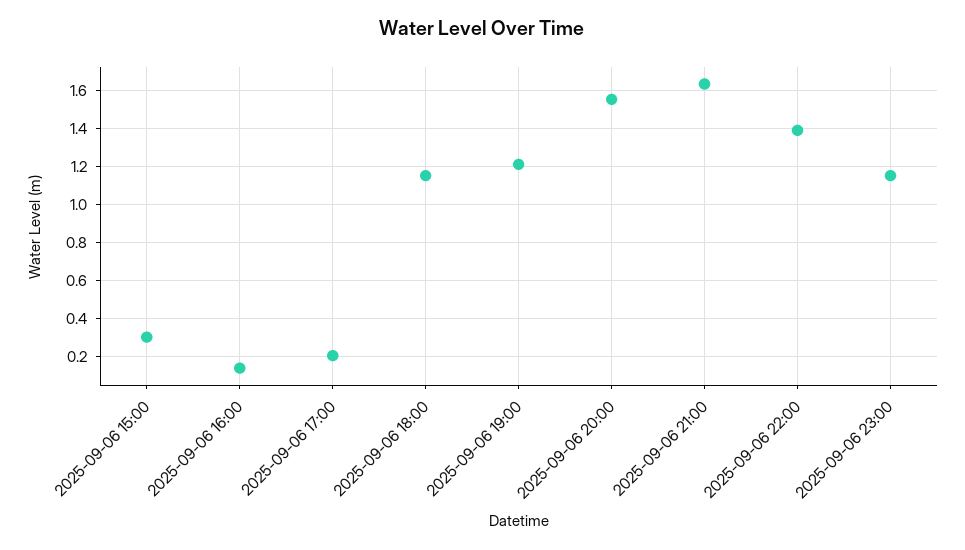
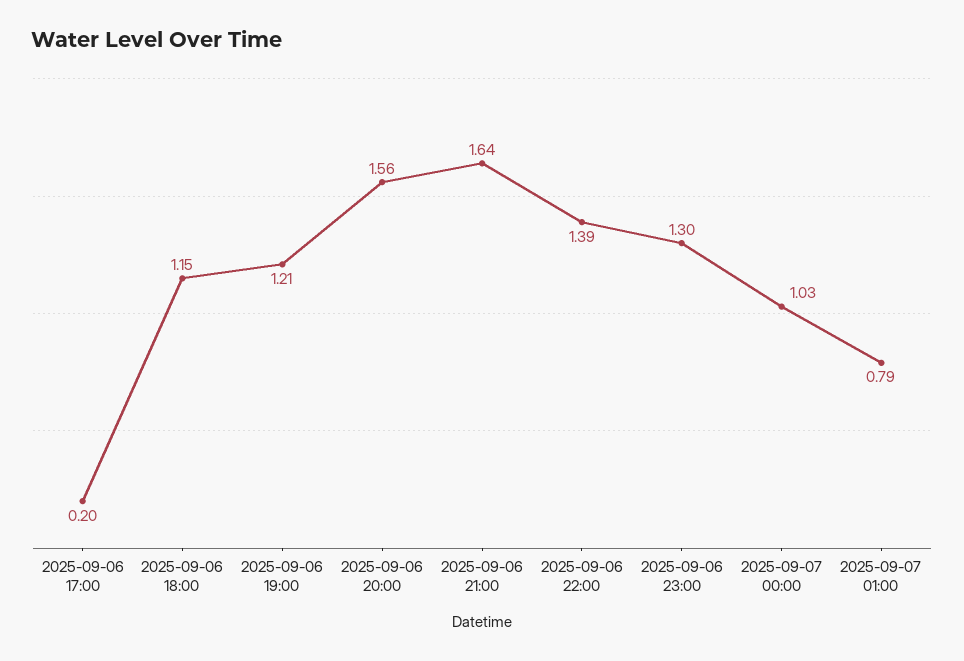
2025-09-06 15:00: 0.3 -> none
2025-09-06 16:00: 0.15 -> none
2025-09-06 23:00: 1.15 -> 1.3
2025-09-07 00:00: none -> 1.03
2025-09-07 01:00: none -> 0.79

